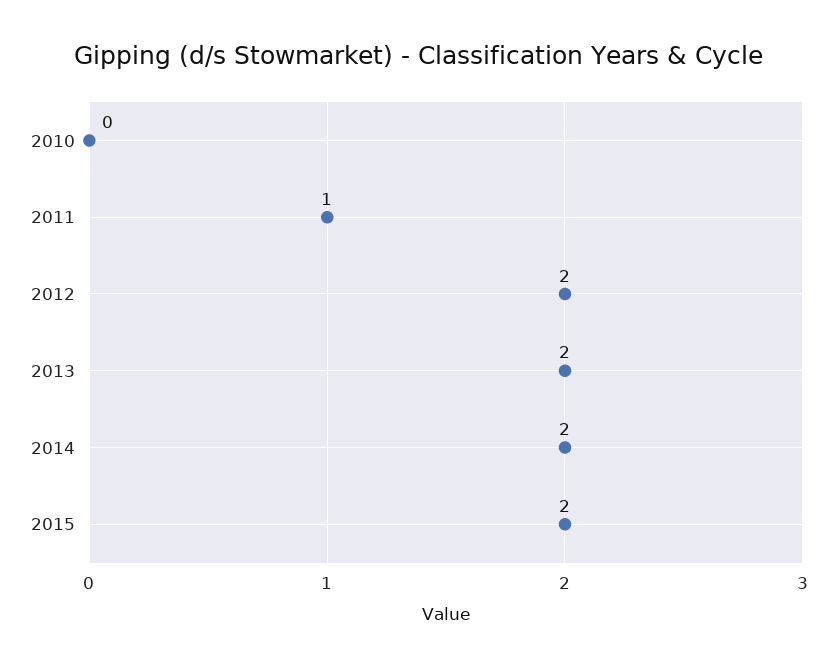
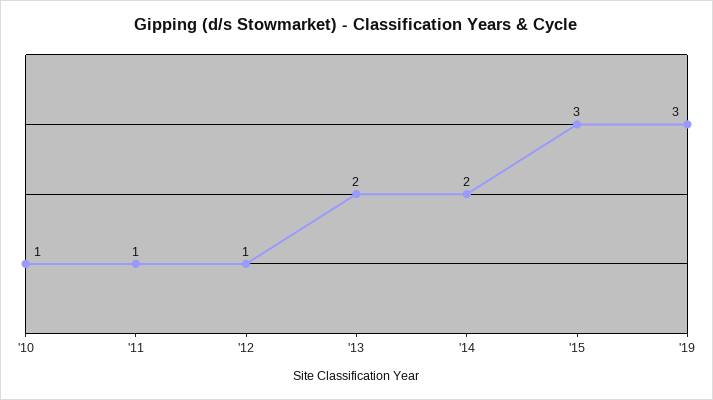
2010: 0 -> 1
2012: 2 -> 1
2015: 2 -> 3
'19: none -> 3

